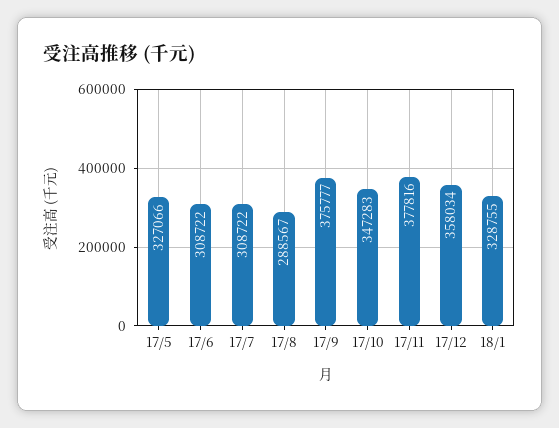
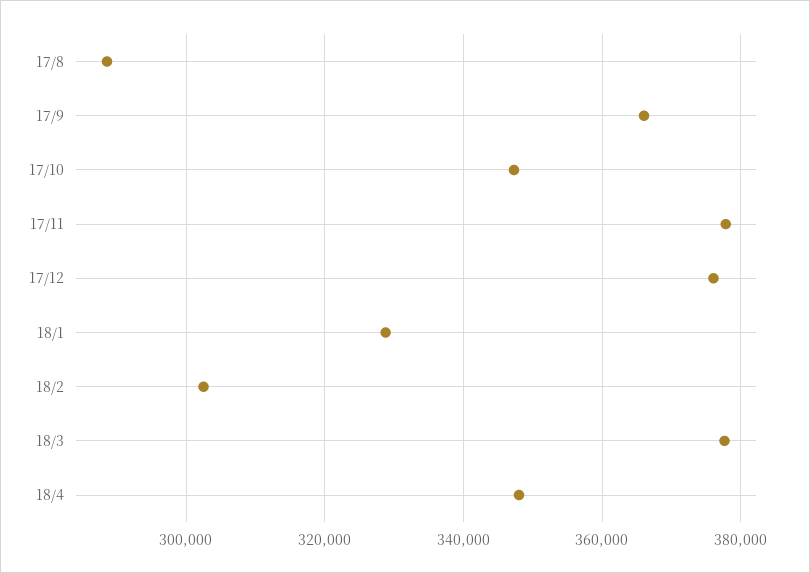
17/5: 327066 -> none
17/6: 308722 -> none
17/7: 308722 -> none
17/9: 375777 -> 366000
17/12: 358034 -> 376000
18/2: none -> 302000
18/3: none -> 378000
18/4: none -> 348000

